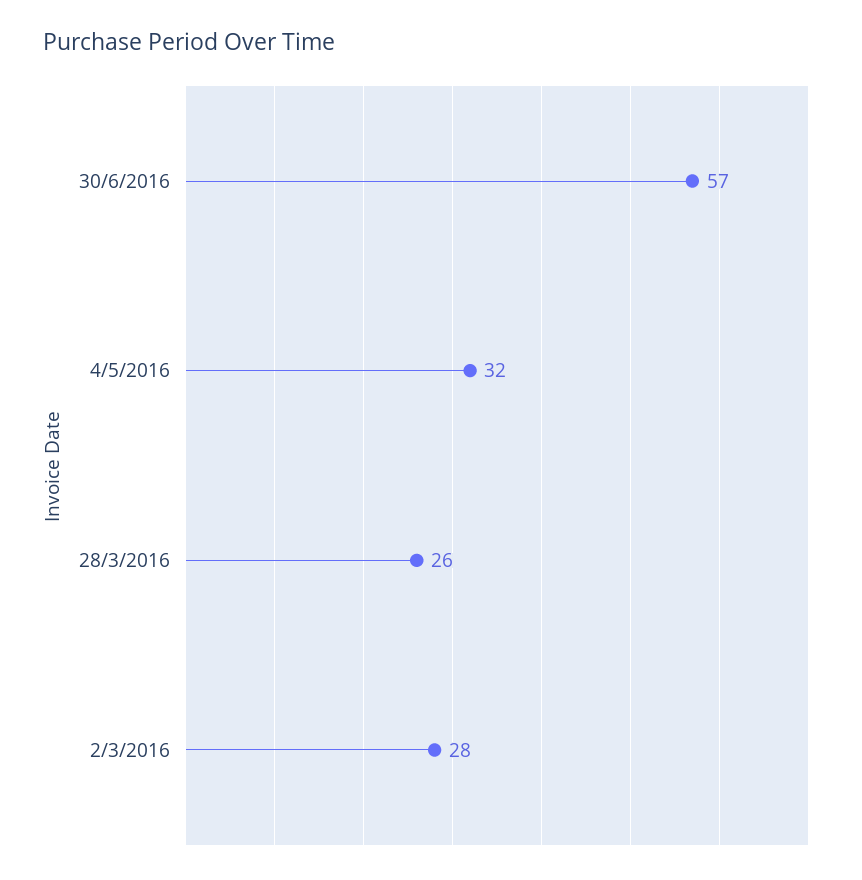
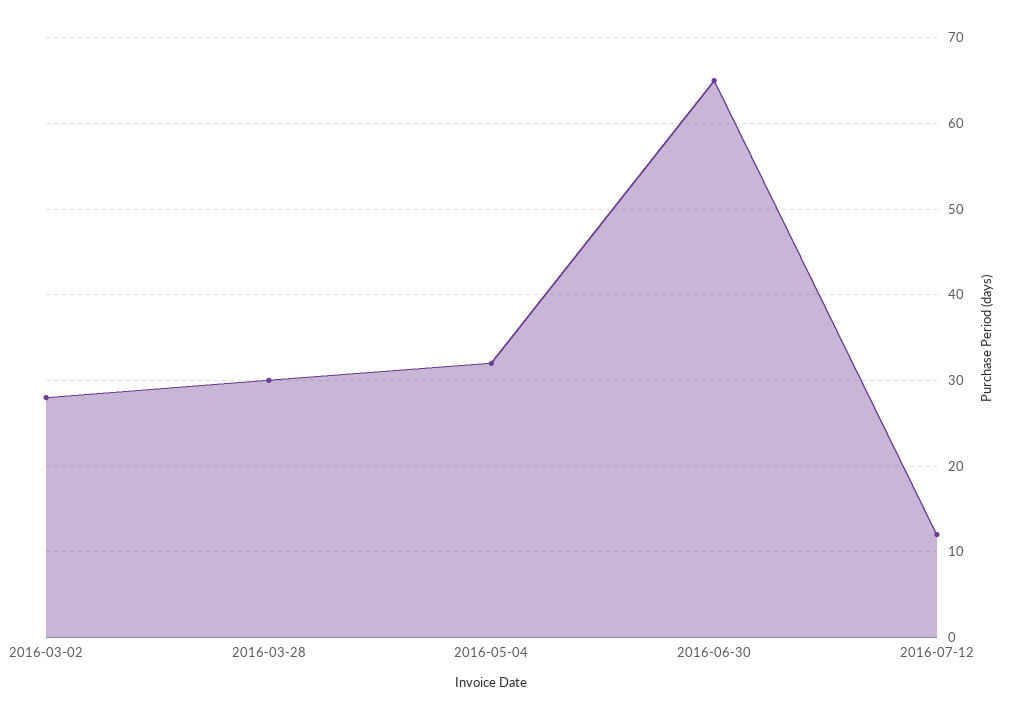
30/6/2016: 57 -> 65
28/3/2016: 26 -> 30
2016-07-12: none -> 12

